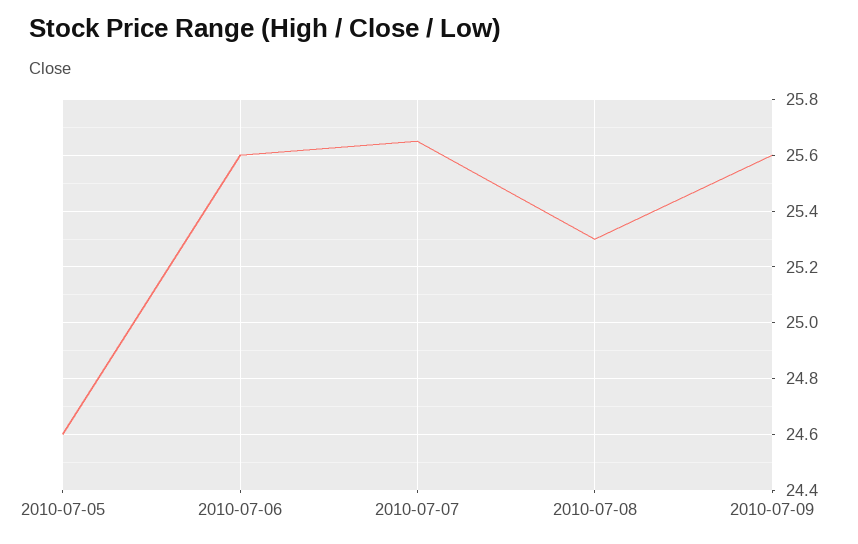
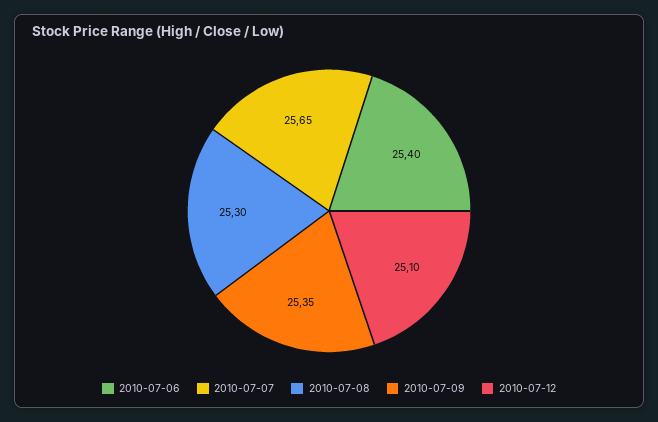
2010-07-05: 24.6 -> none
2010-07-06: 25.6 -> 25.4
2010-07-09: 25.6 -> 25.35
2010-07-12: none -> 25.1

